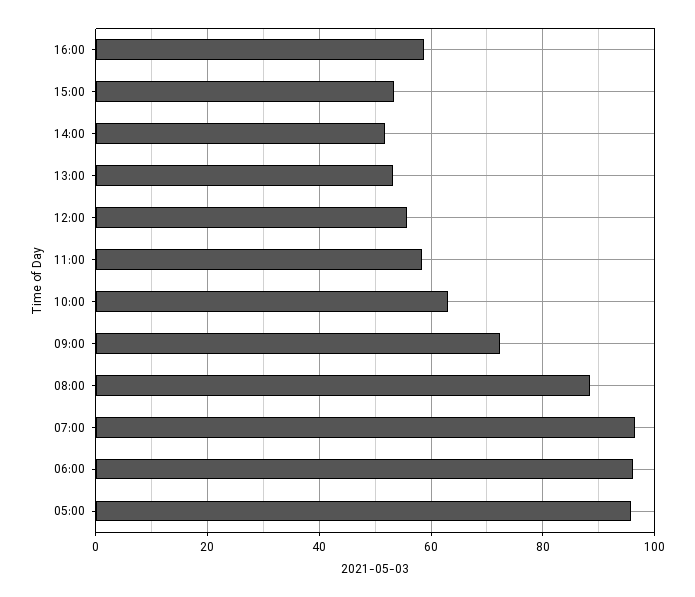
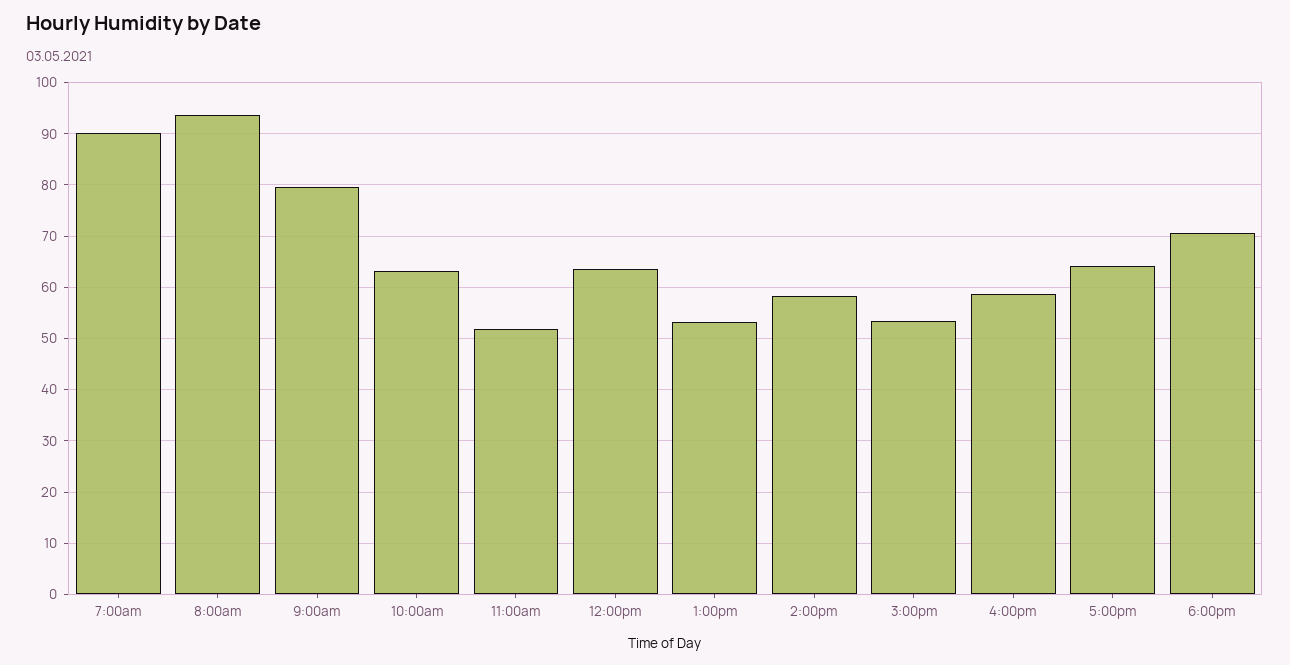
14:00: 52 -> 58
12:00: 56 -> 64
11:00: 58 -> 52
09:00: 72 -> 80
08:00: 88 -> 94
07:00: 96 -> 90
06:00: 96 -> none
05:00: 96 -> none
5:00pm: none -> 64
6:00pm: none -> 70

